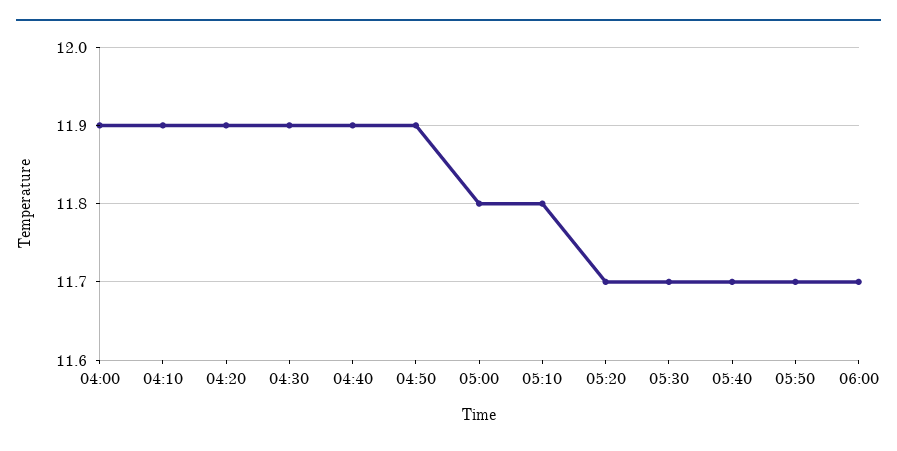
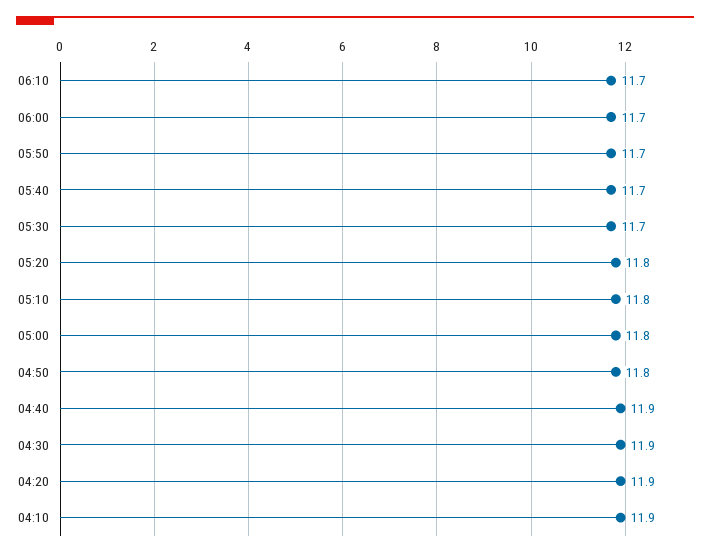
04:00: 11.9 -> none
04:50: 11.9 -> 11.8
05:20: 11.7 -> 11.8
06:10: none -> 11.7

